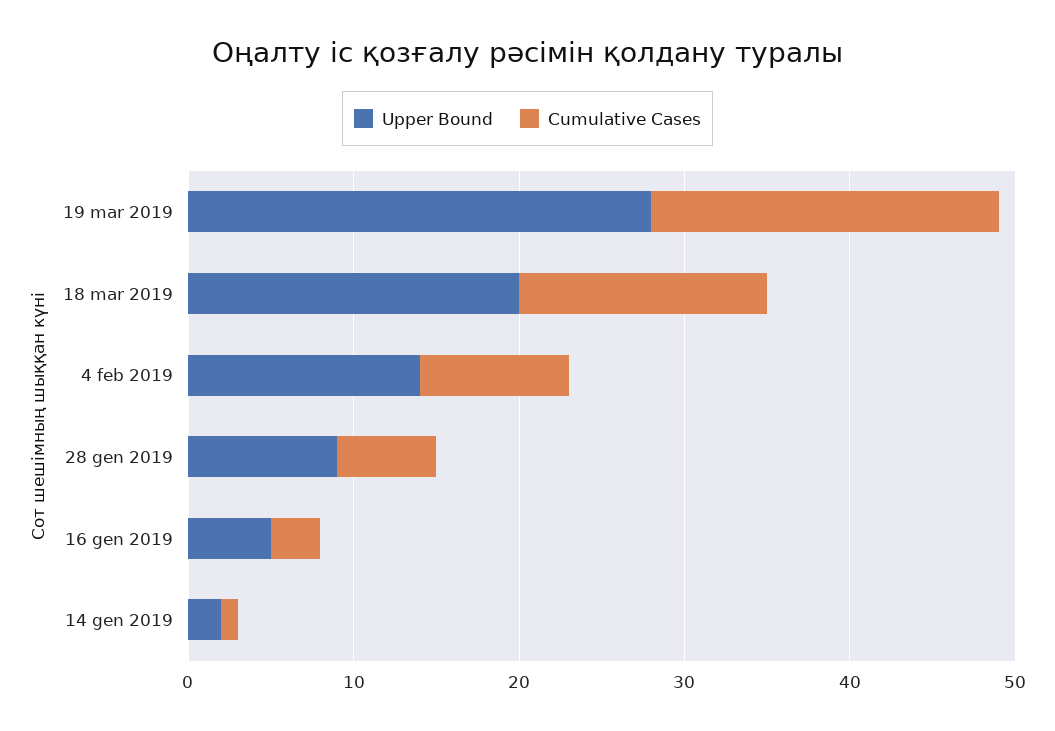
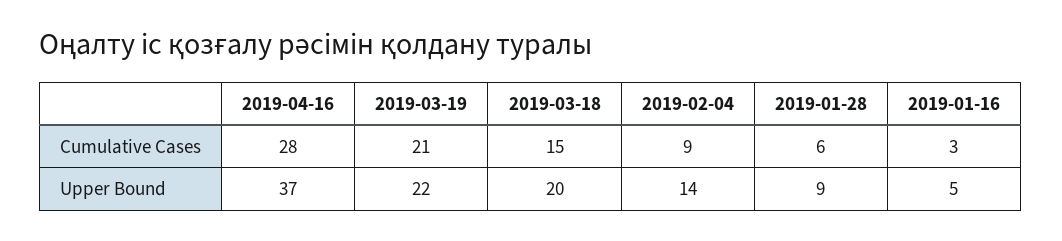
Upper Bound, 19 mar 2019: 28 -> 22
Upper Bound, 14 gen 2019: 2 -> none
Cumulative Cases, 14 gen 2019: 1 -> none
Cumulative Cases, 2019-04-16: none -> 28
Upper Bound, 2019-04-16: none -> 37

